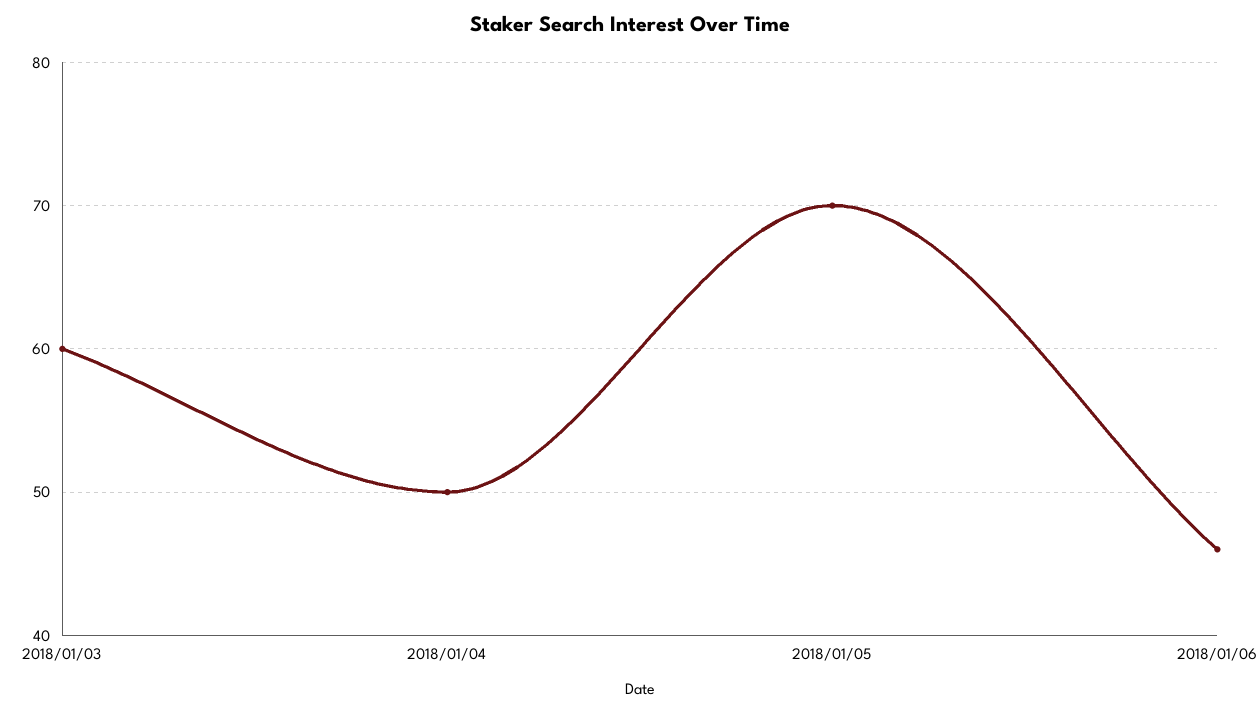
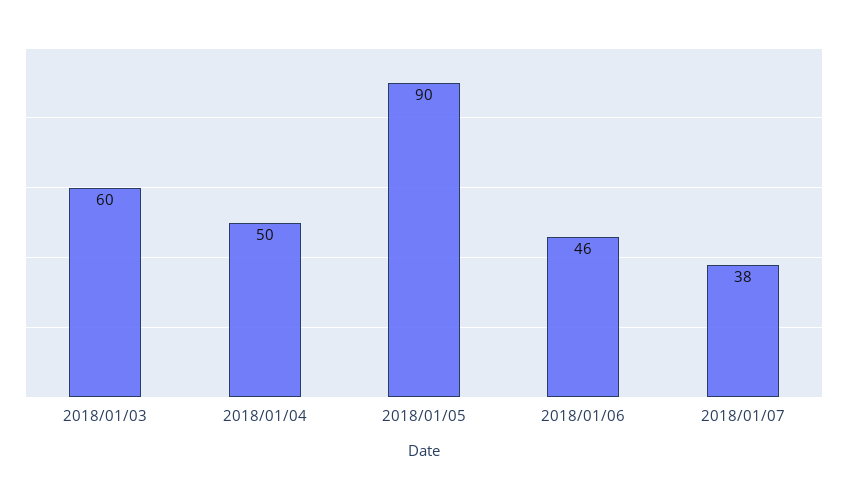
2018/01/05: 70 -> 90
2018/01/07: none -> 38

